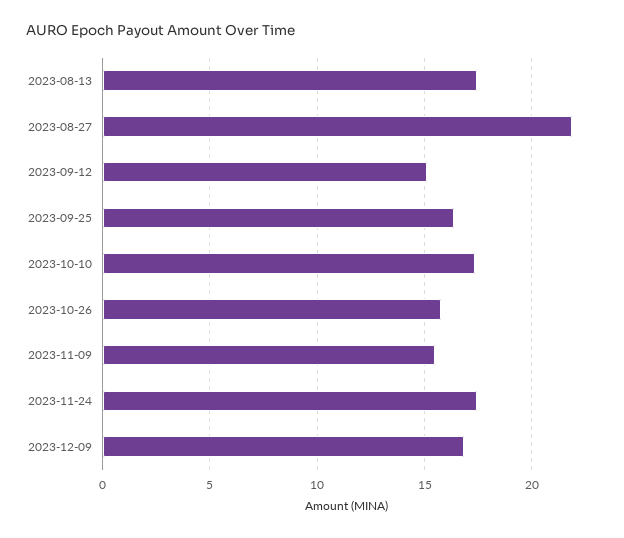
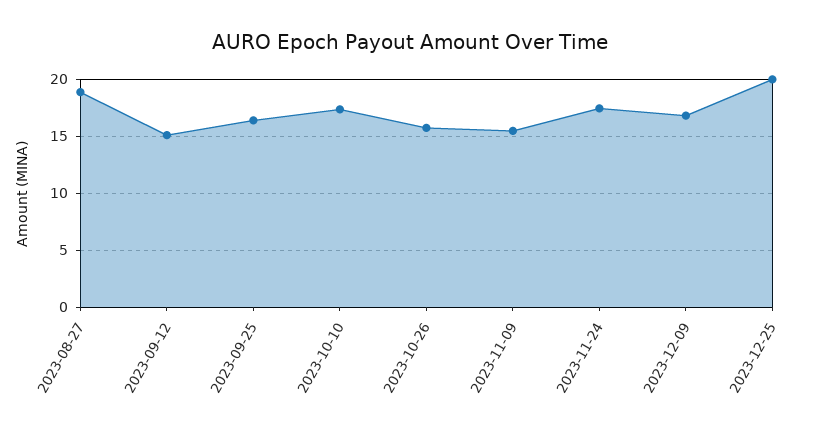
2023-08-13: 17.5 -> none
2023-08-27: 22 -> 19
2023-12-25: none -> 20

